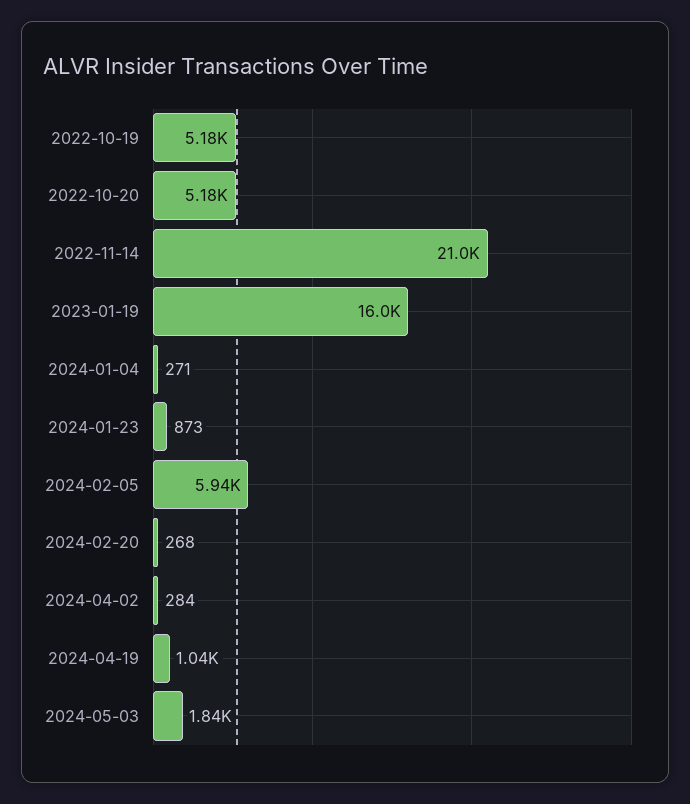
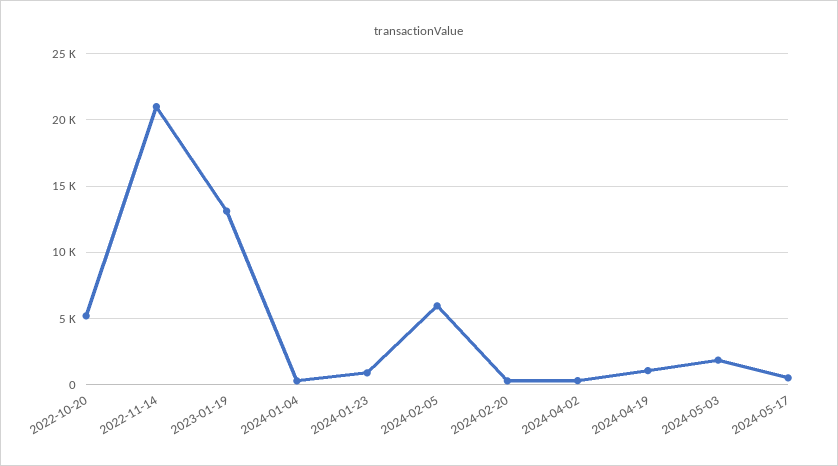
2022-10-19: 5180 -> none
2023-01-19: 16000 -> 13000
2024-05-17: none -> 500

